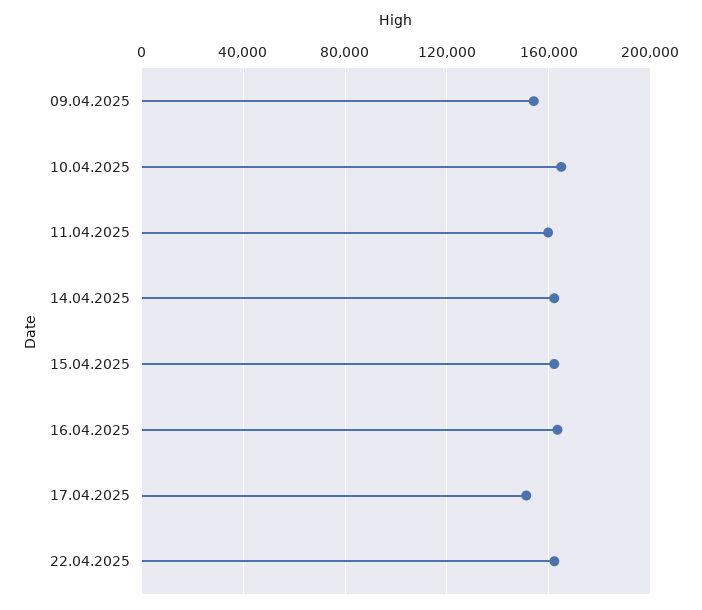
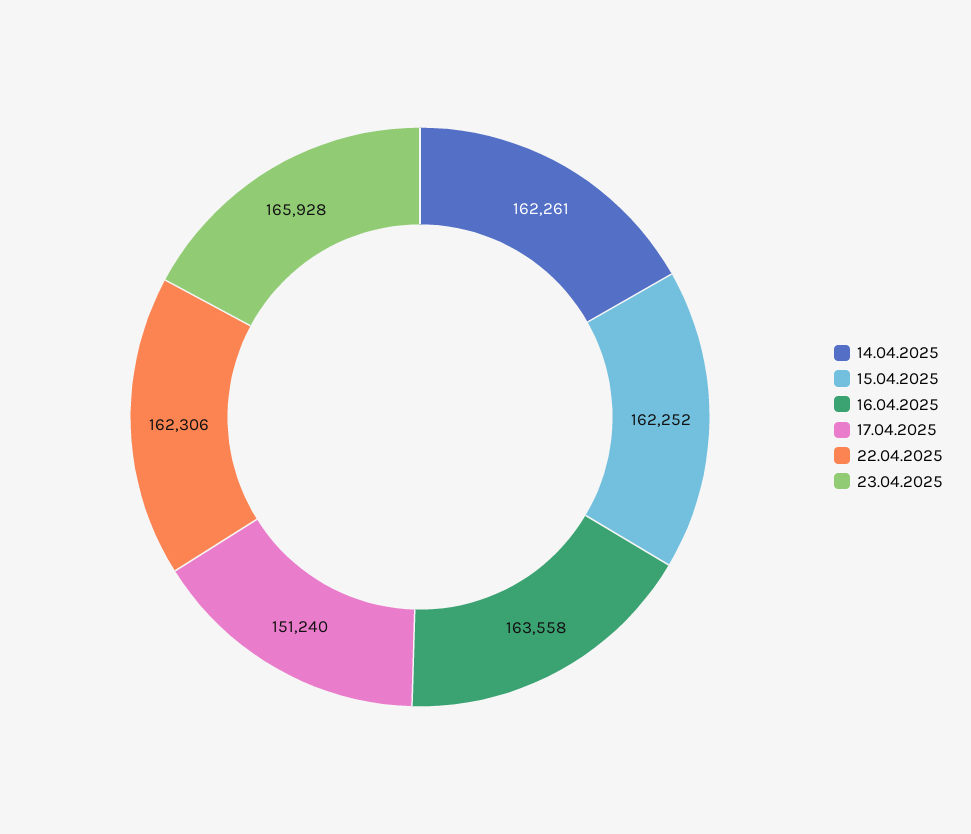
09.04.2025: 155000 -> none
10.04.2025: 165000 -> none
11.04.2025: 160000 -> none
23.04.2025: none -> 165928

